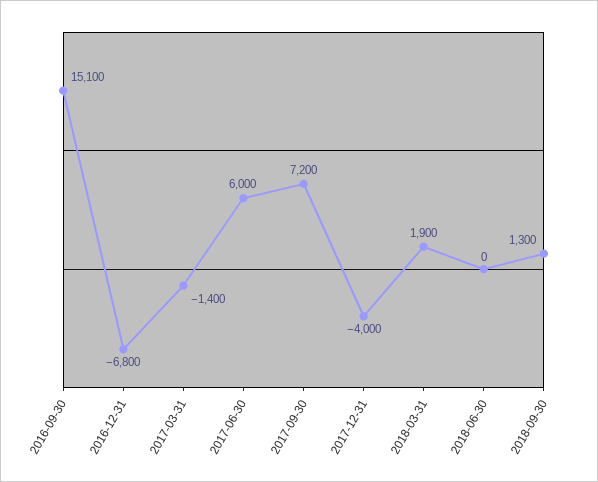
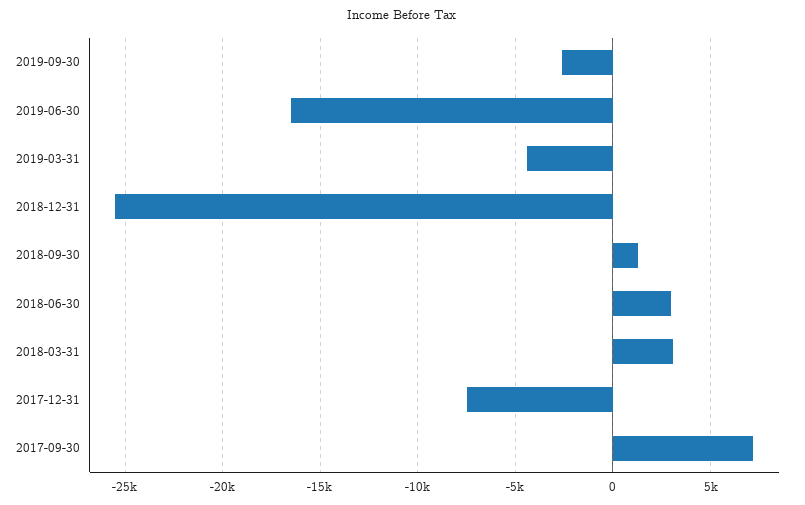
2016-09-30: 15100 -> none
2016-12-31: -6800 -> none
2017-03-31: -1400 -> none
2017-06-30: 6000 -> none
2017-12-31: -4000 -> -7500
2018-03-31: 1900 -> 3000
2018-06-30: 0 -> 3000
2019-09-30: none -> -2500
2019-06-30: none -> -16500
2019-03-31: none -> -4500
2018-12-31: none -> -25500

